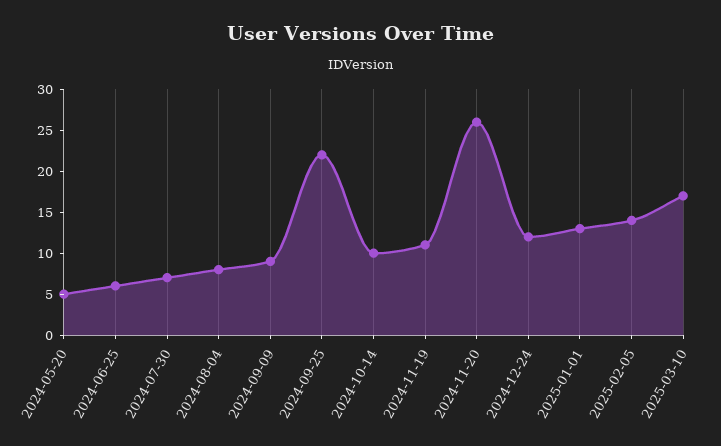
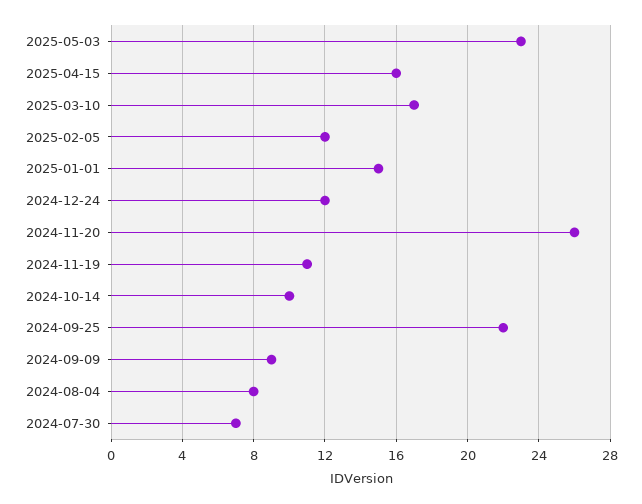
2024-05-20: 5 -> none
2024-06-25: 6 -> none
2025-01-01: 13 -> 15
2025-02-05: 14 -> 12
2025-05-03: none -> 23
2025-04-15: none -> 16

